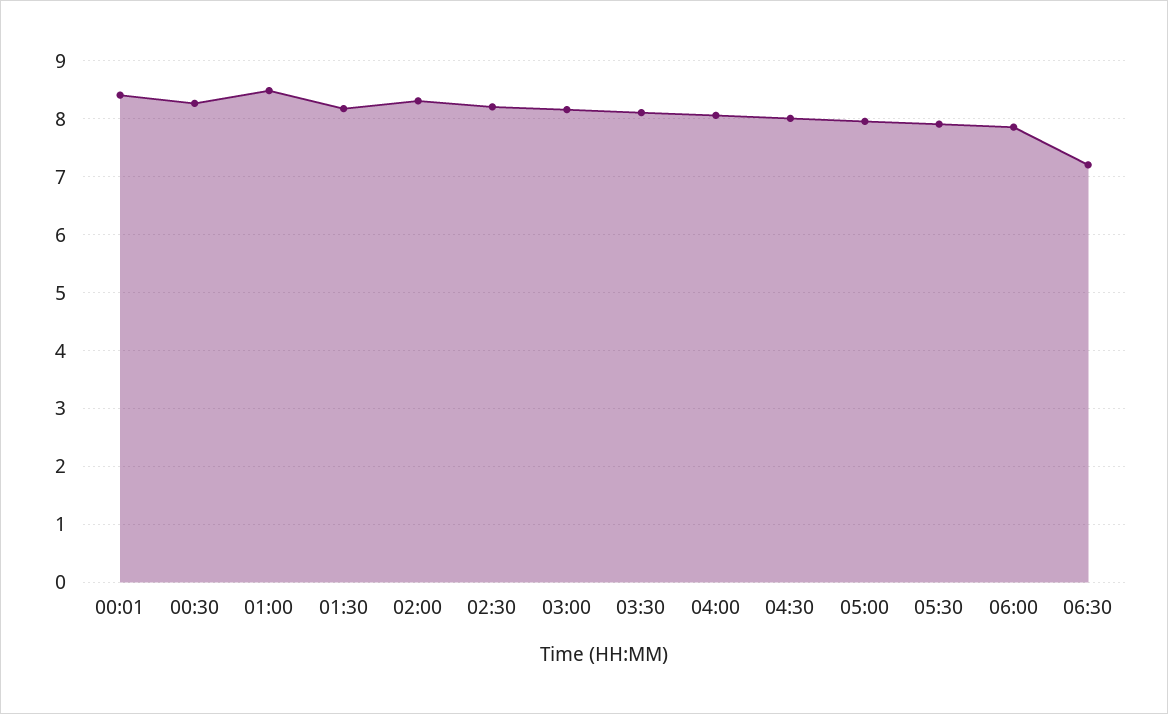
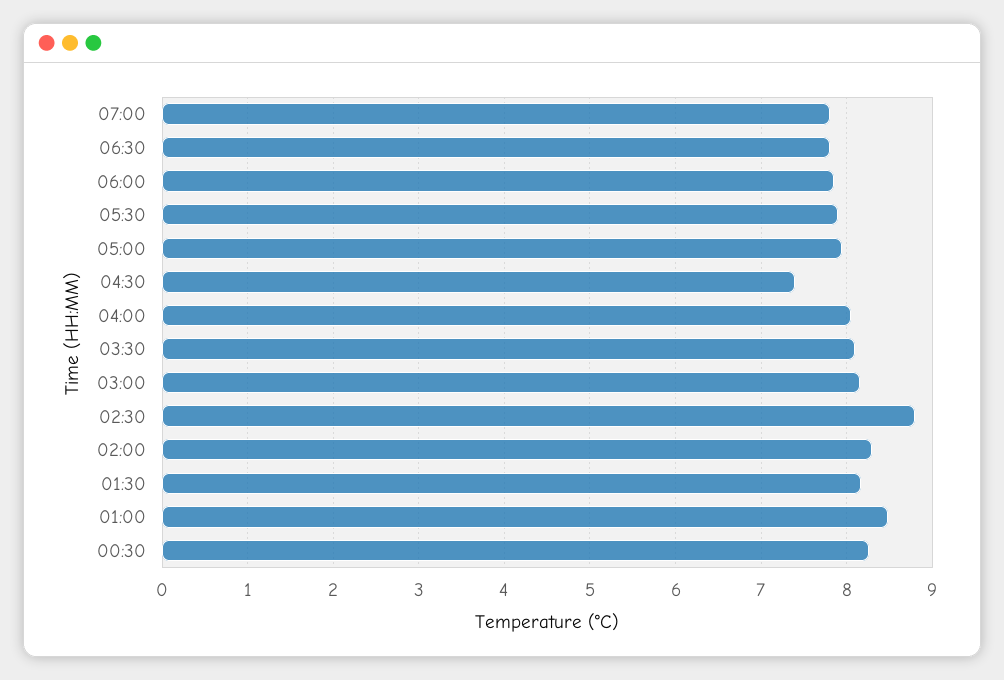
00:01: 8.4 -> none
02:30: 8.2 -> 8.8
04:30: 8 -> 7.4
06:30: 7.2 -> 7.8
07:00: none -> 7.8

